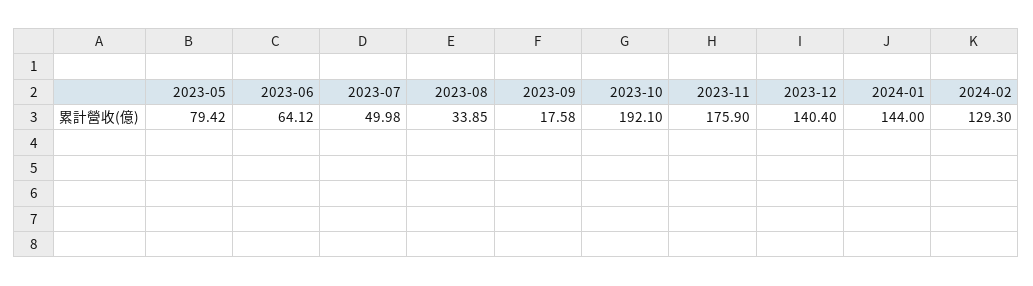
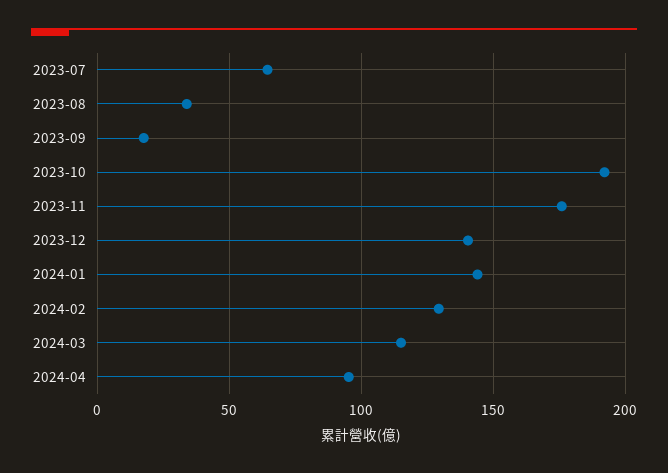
2023-05: 79.42 -> none
2023-06: 64.12 -> none
2023-07: 49.98 -> 65
2024-03: none -> 115
2024-04: none -> 95

